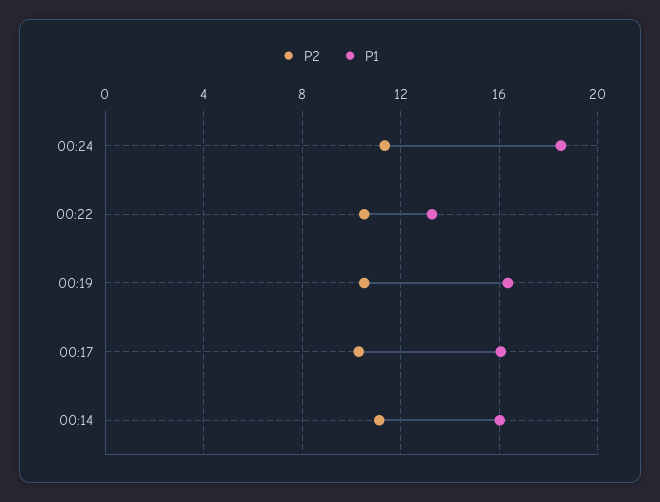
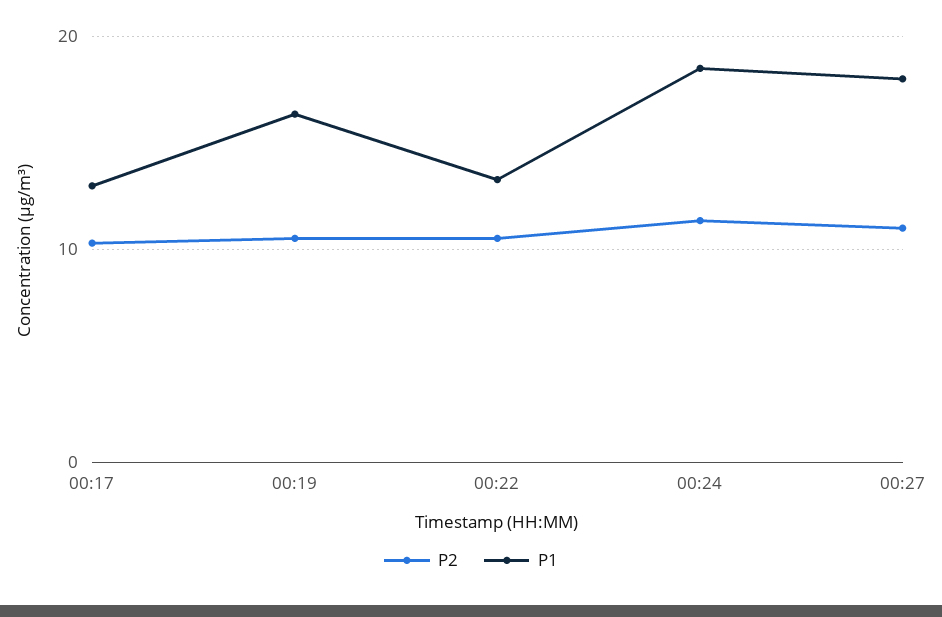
P1, 00:17: 16 -> 13
P2, 00:14: 11 -> none
P1, 00:14: 16 -> none
P2, 00:27: none -> 11
P1, 00:27: none -> 18

